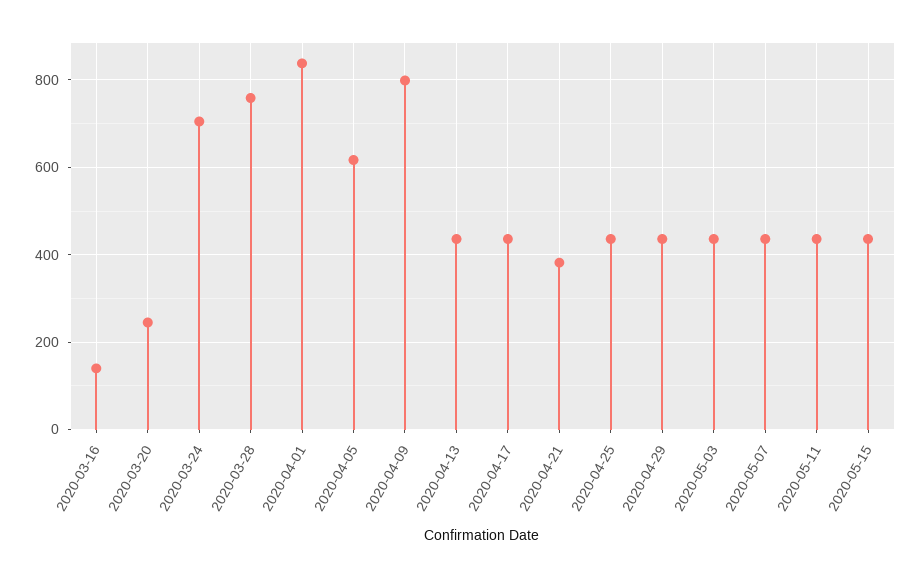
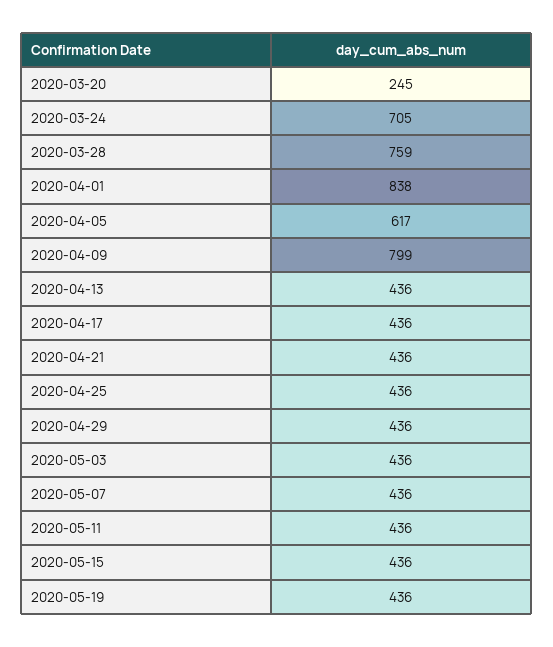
2020-03-16: 140 -> none
2020-04-21: 380 -> 436
2020-05-19: none -> 436

